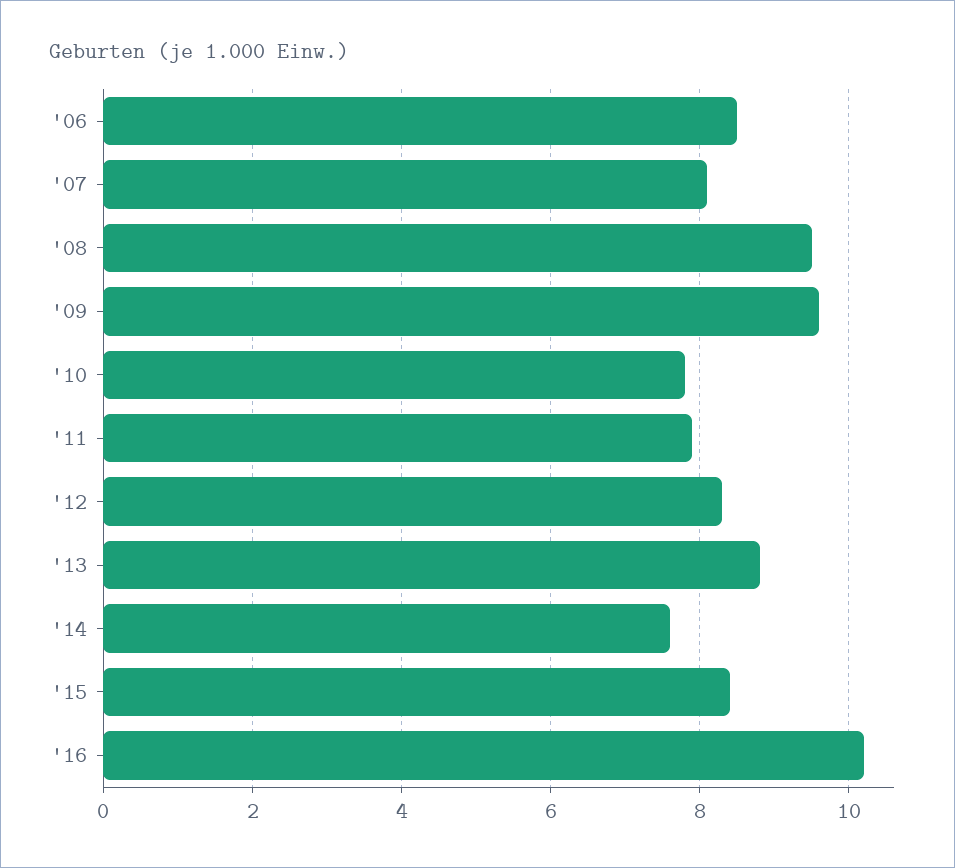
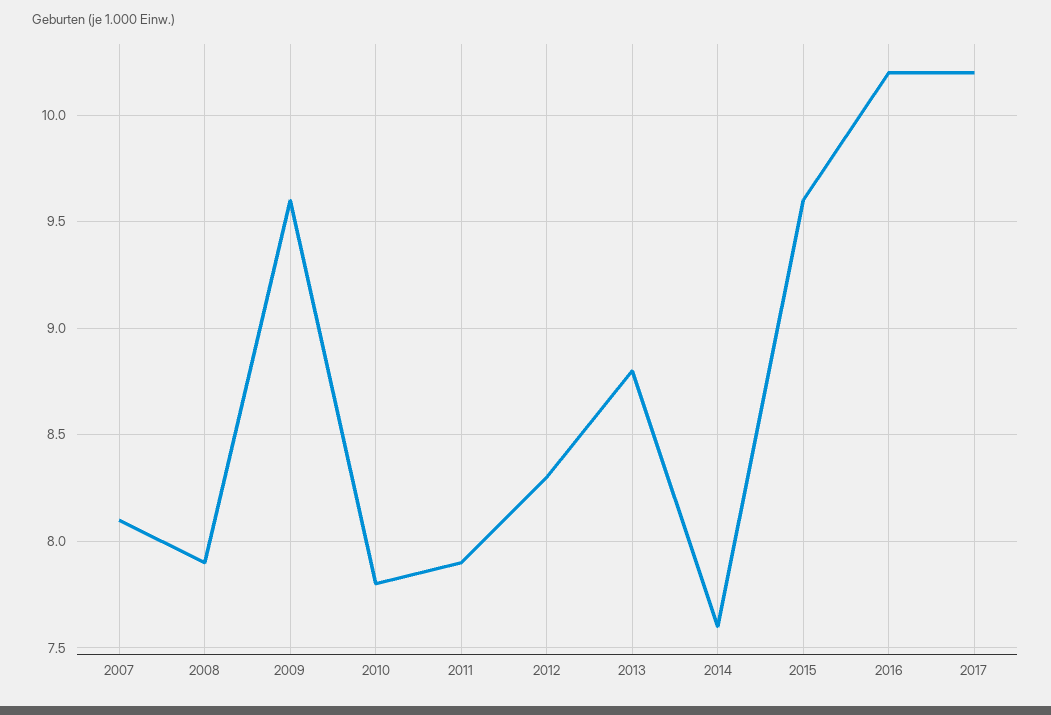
'06: 8.5 -> none
'08: 9.5 -> 7.9
'15: 8.5 -> 9.6
2017: none -> 10.2

